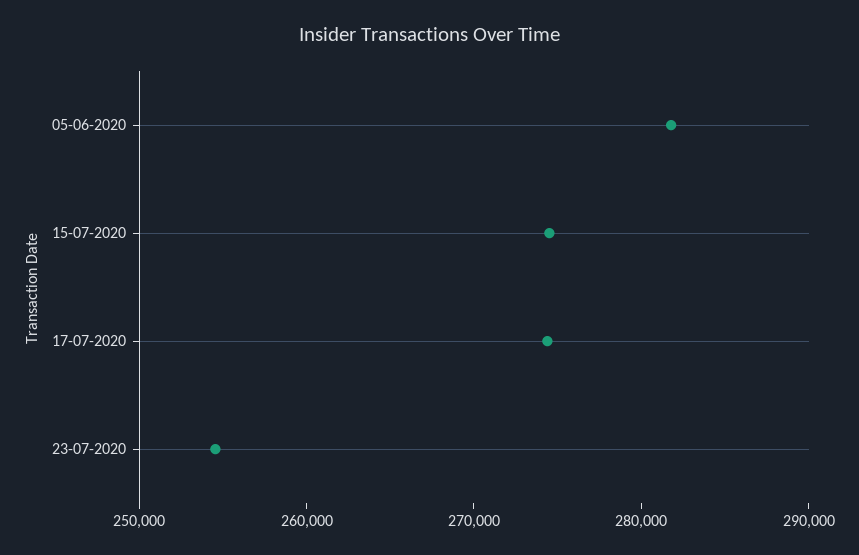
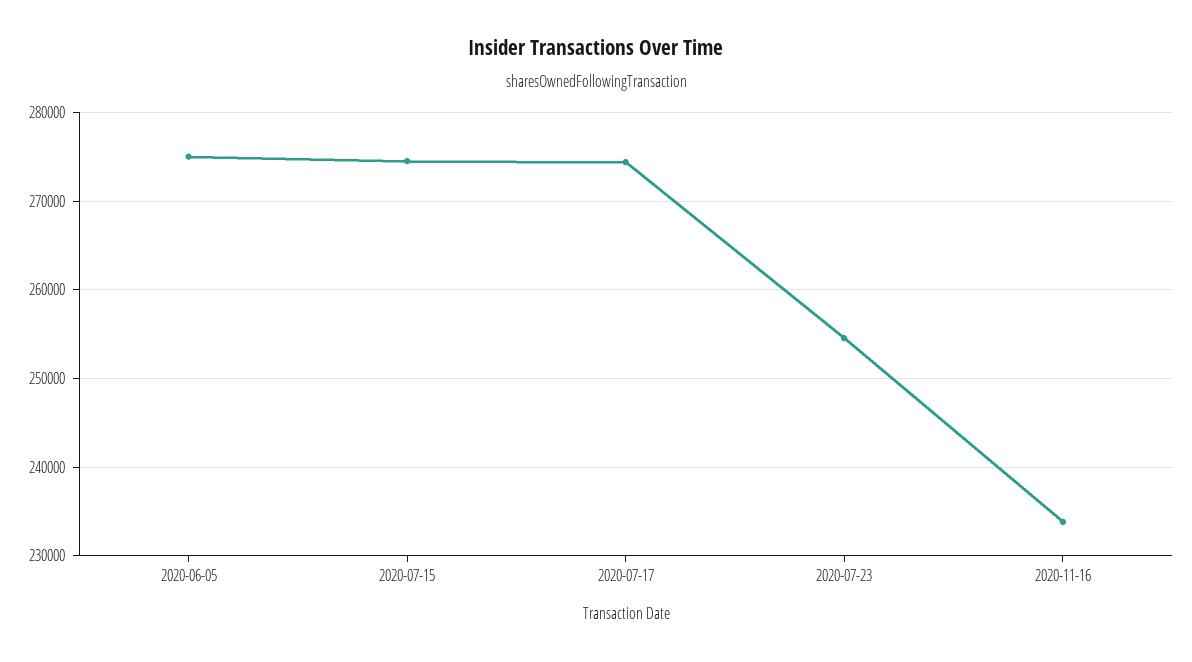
05-06-2020: 282000 -> 275000
2020-11-16: none -> 234000

